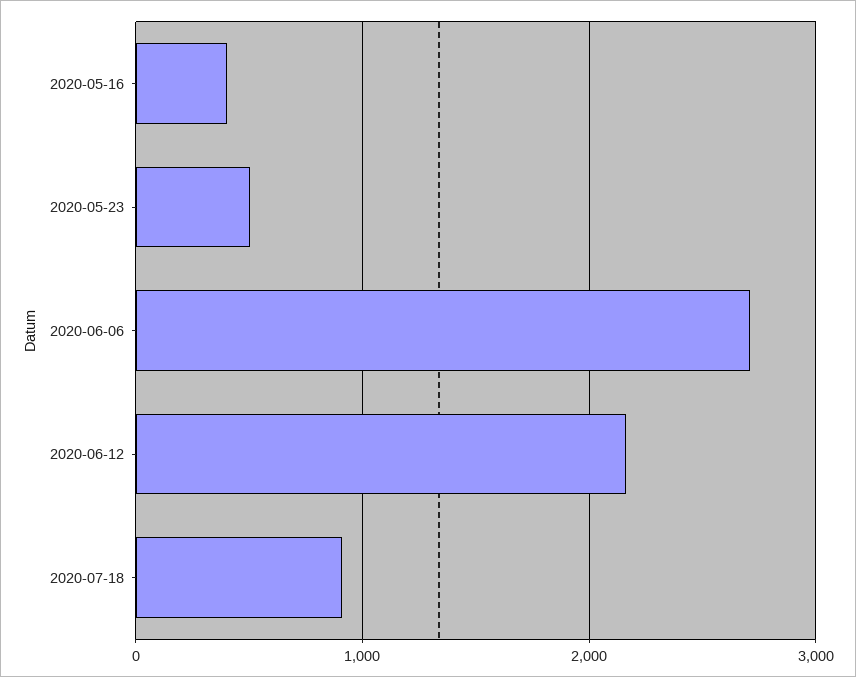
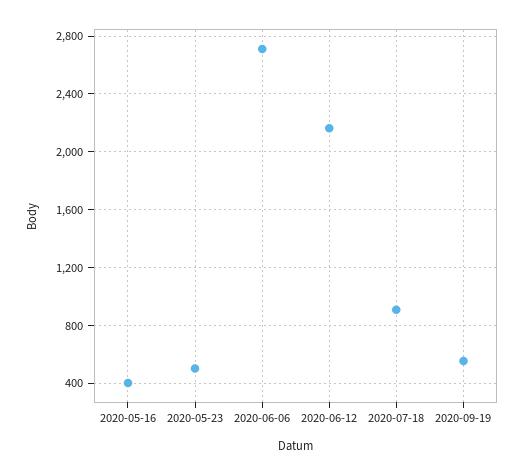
2020-09-19: none -> 550

